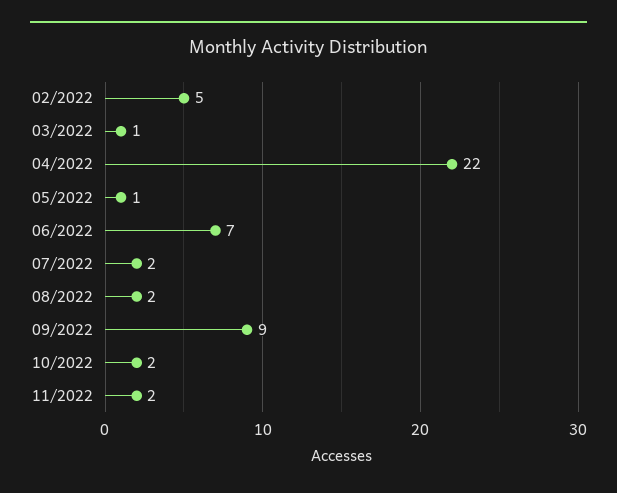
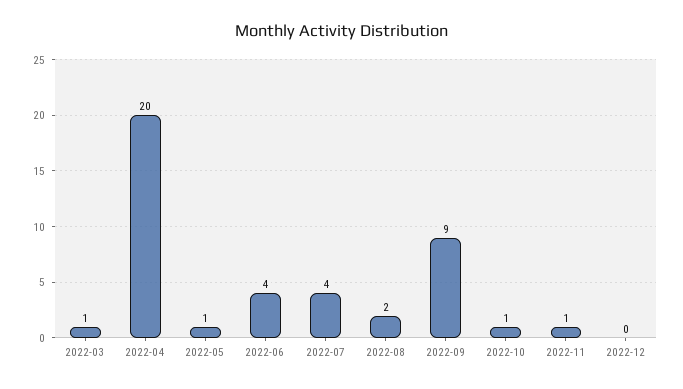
02/2022: 5 -> none
04/2022: 22 -> 20
06/2022: 7 -> 4
07/2022: 2 -> 4
10/2022: 2 -> 1
11/2022: 2 -> 1
2022-12: none -> 0

